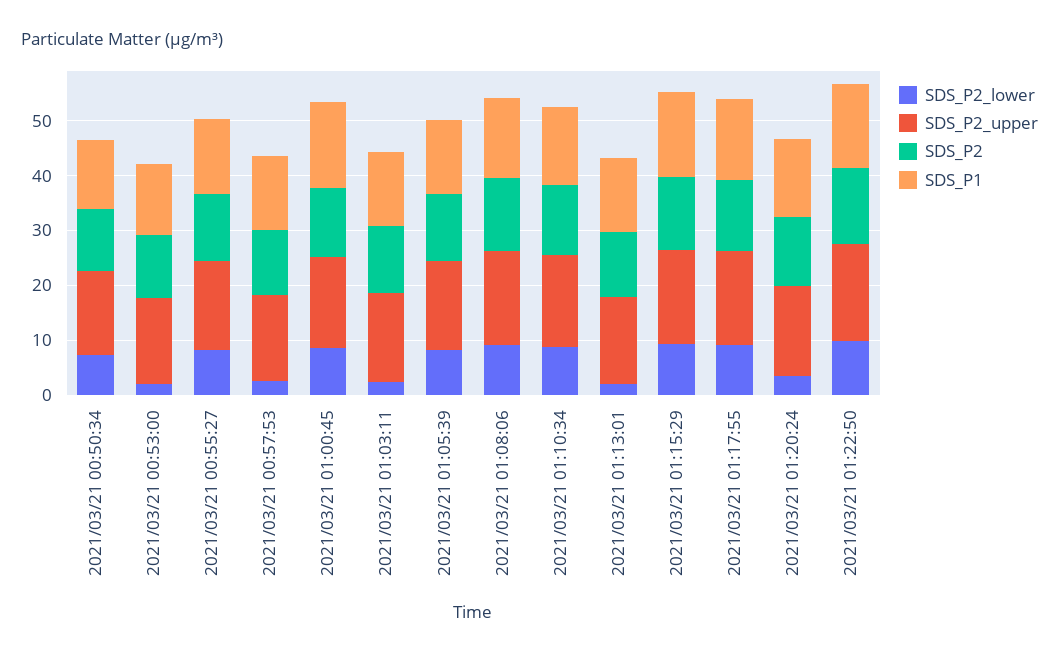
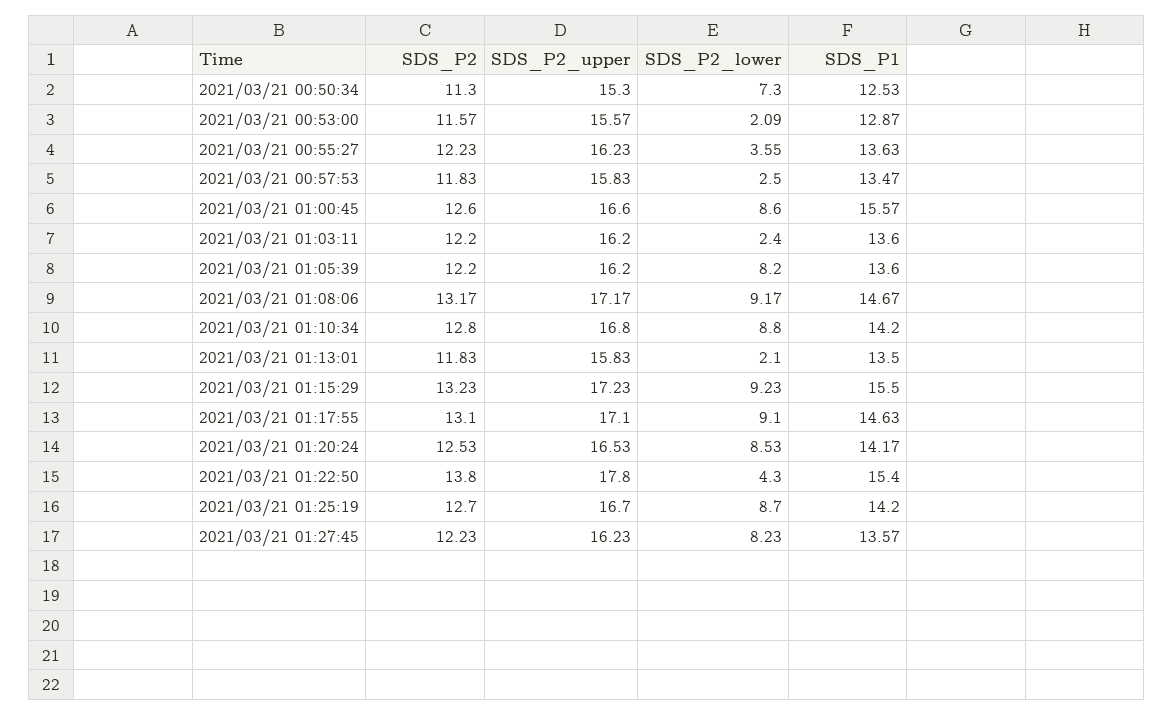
SDS_P2_lower, 2021/03/21 00:55:27: 8 -> 3.55
SDS_P2_lower, 2021/03/21 01:20:24: 4 -> 8.53
SDS_P2_lower, 2021/03/21 01:22:50: 10 -> 4.3
SDS_P2, 2021/03/21 01:25:19: none -> 12.7
SDS_P2_upper, 2021/03/21 01:25:19: none -> 16.7
SDS_P2_lower, 2021/03/21 01:25:19: none -> 8.7
SDS_P1, 2021/03/21 01:25:19: none -> 14.2
SDS_P2, 2021/03/21 01:27:45: none -> 12.23
SDS_P2_upper, 2021/03/21 01:27:45: none -> 16.23
SDS_P2_lower, 2021/03/21 01:27:45: none -> 8.23
SDS_P1, 2021/03/21 01:27:45: none -> 13.57

